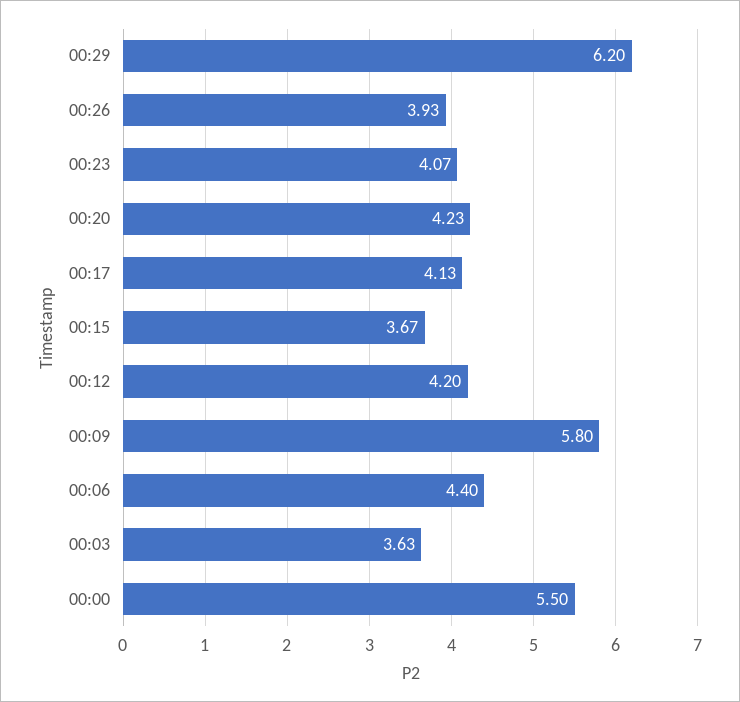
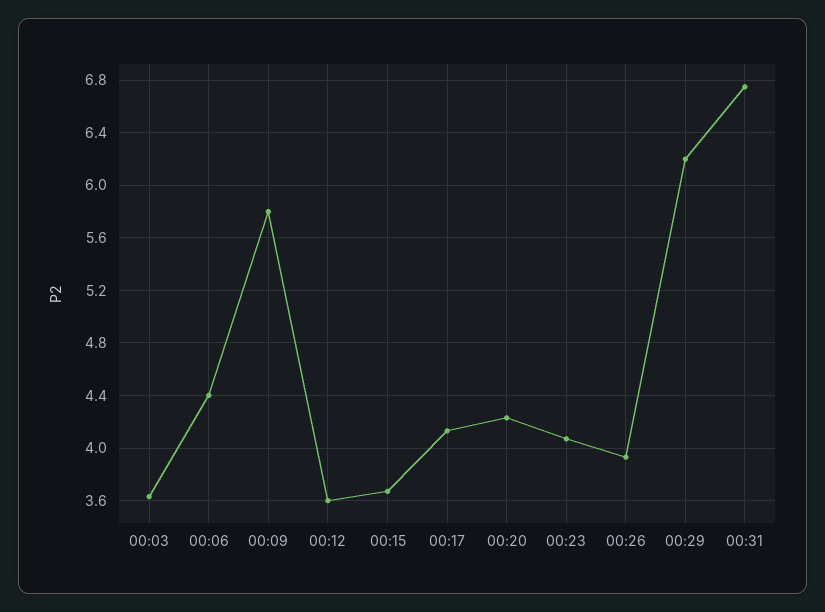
00:12: 4.2 -> 3.6
00:00: 5.5 -> none
00:31: none -> 6.75

